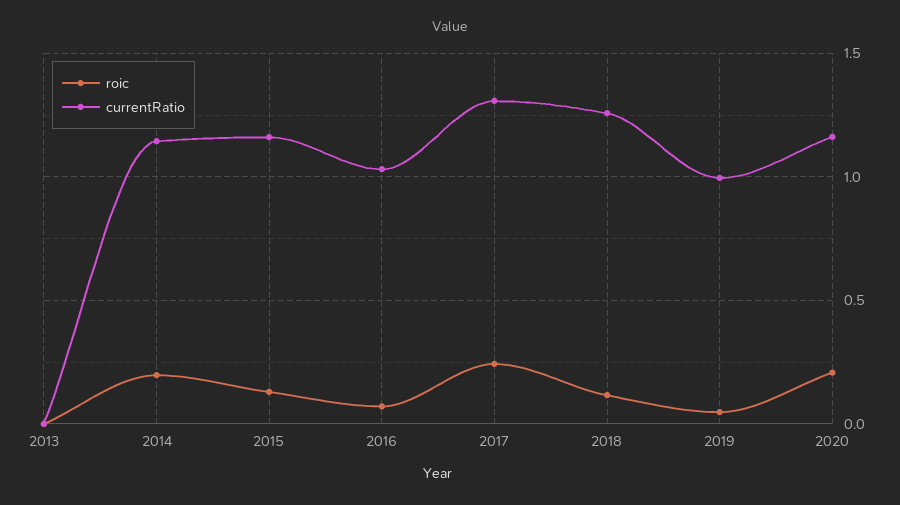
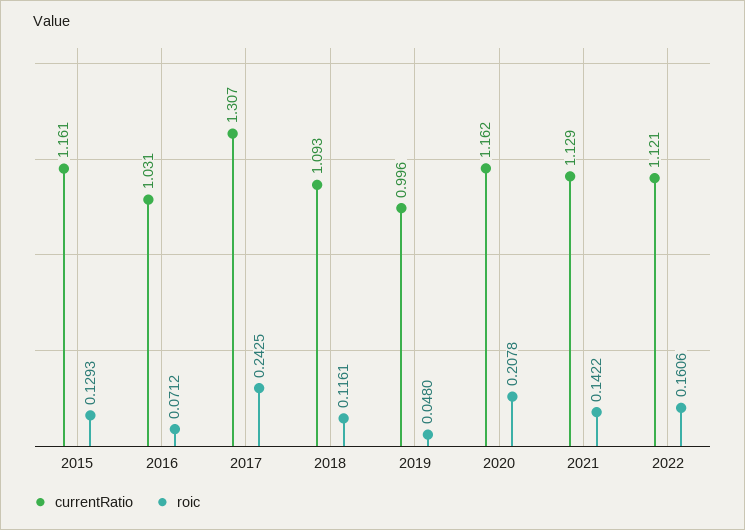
roic, 2013: 0 -> none
currentRatio, 2013: 0 -> none
roic, 2014: 0.2 -> none
currentRatio, 2014: 1.15 -> none
currentRatio, 2018: 1.25 -> 1.093
currentRatio, 2021: none -> 1.129
roic, 2021: none -> 0.1422
currentRatio, 2022: none -> 1.121
roic, 2022: none -> 0.1606

